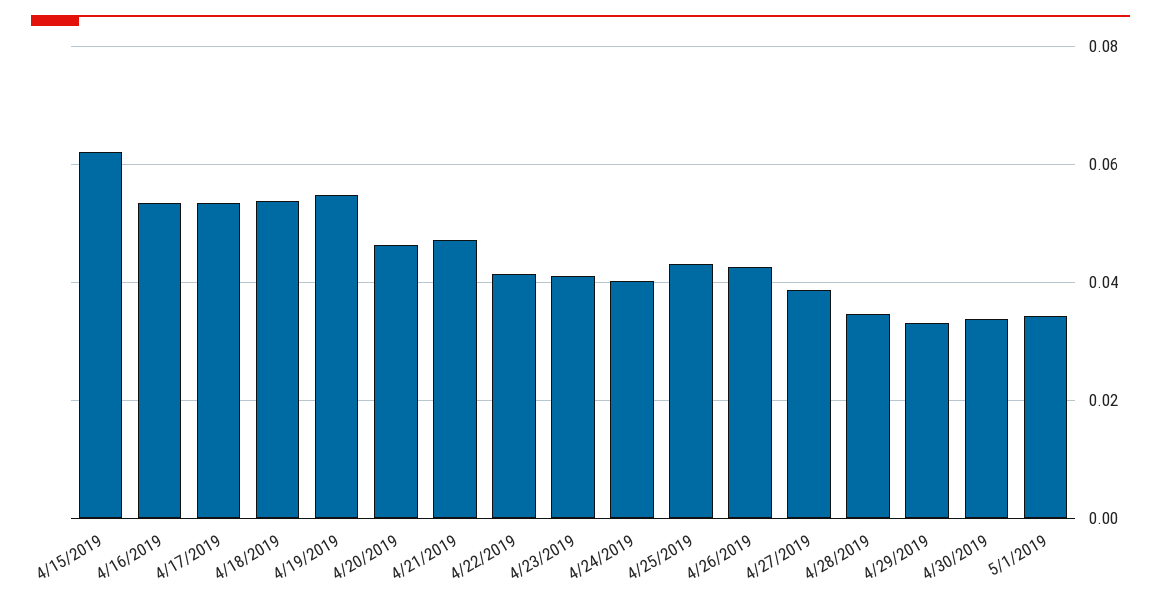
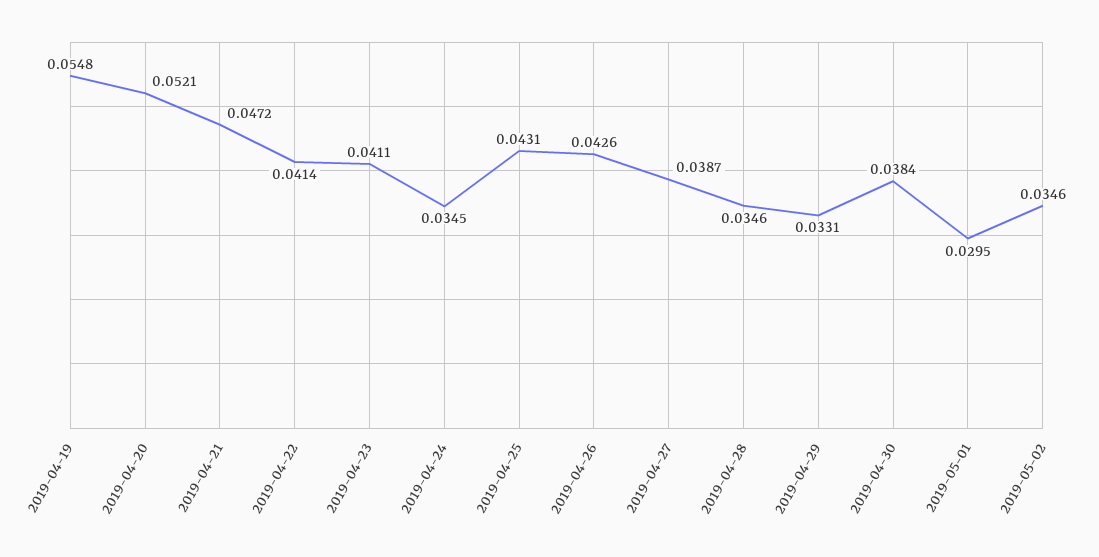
4/15/2019: 0.062 -> none
4/16/2019: 0.054 -> none
4/17/2019: 0.054 -> none
4/18/2019: 0.054 -> none
4/20/2019: 0.046 -> 0.0521
4/24/2019: 0.04 -> 0.0345
4/30/2019: 0.034 -> 0.0384
5/1/2019: 0.034 -> 0.0295
2019-05-02: none -> 0.0346

